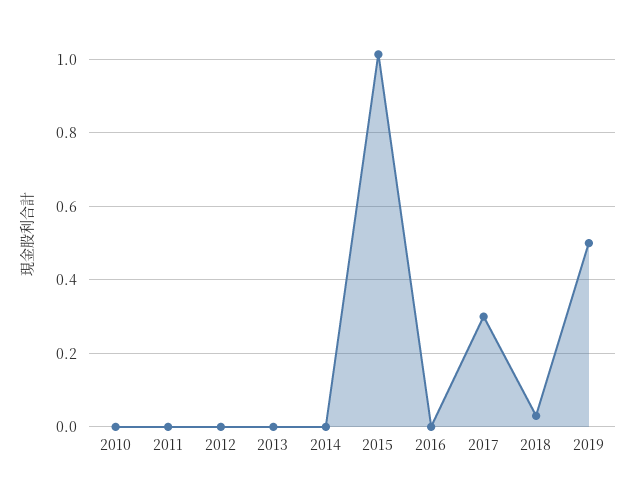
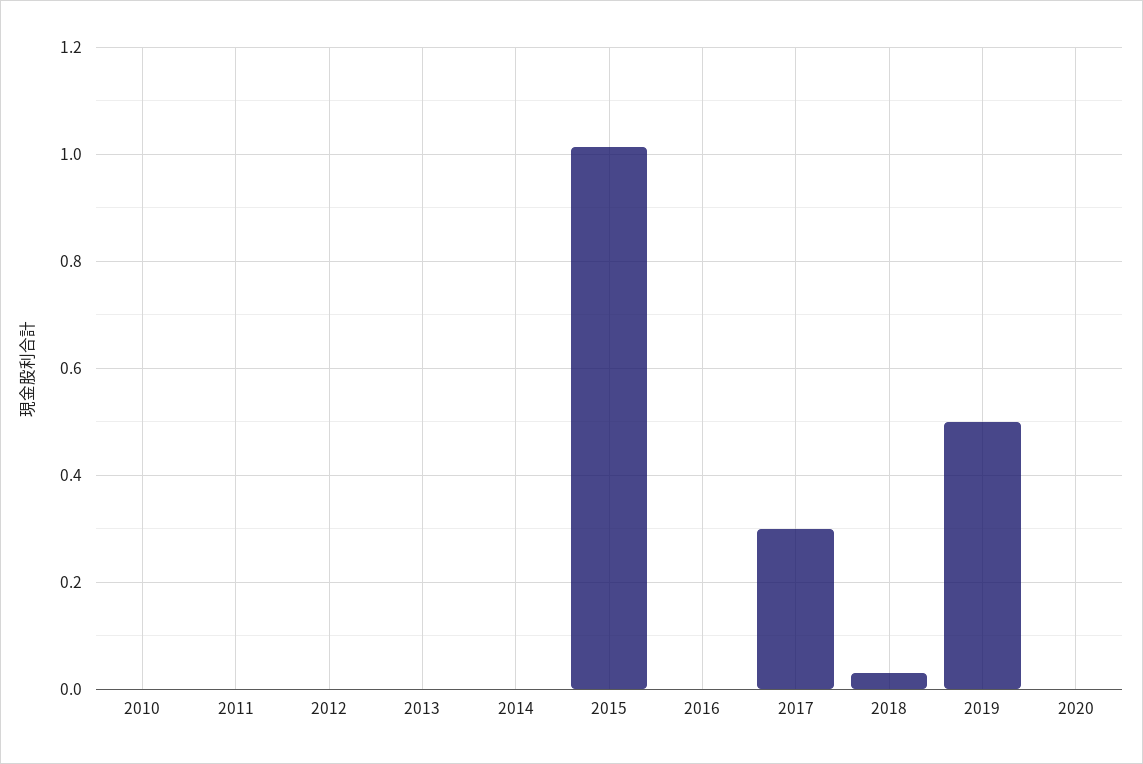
2020: none -> 0

